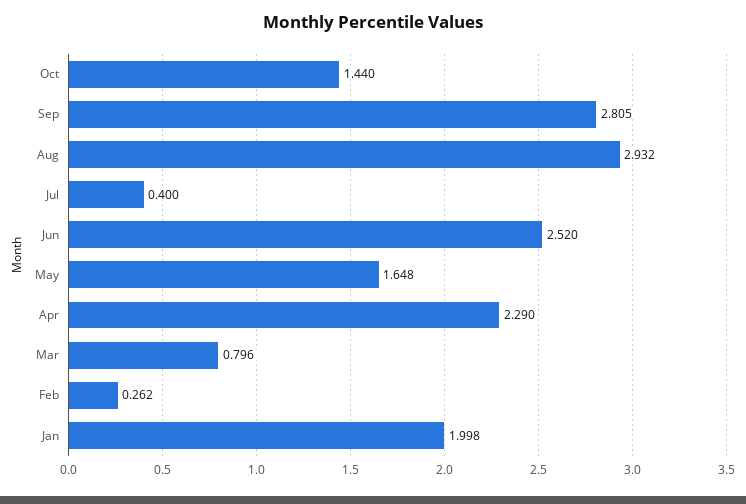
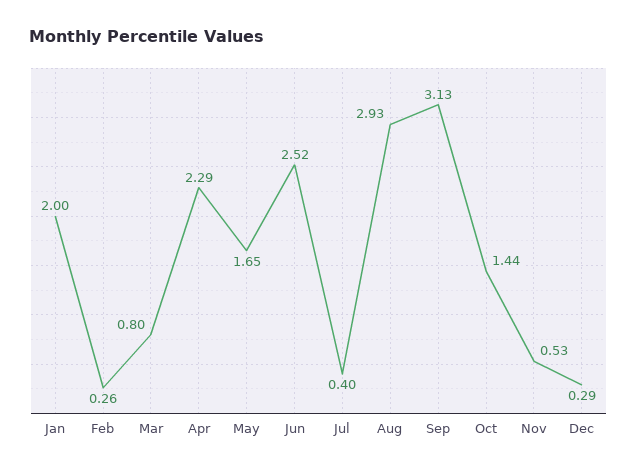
Sep: 2.805 -> 3.13
Nov: none -> 0.53
Dec: none -> 0.29

